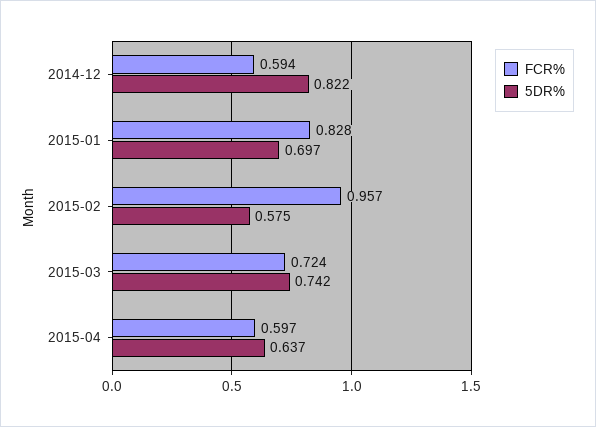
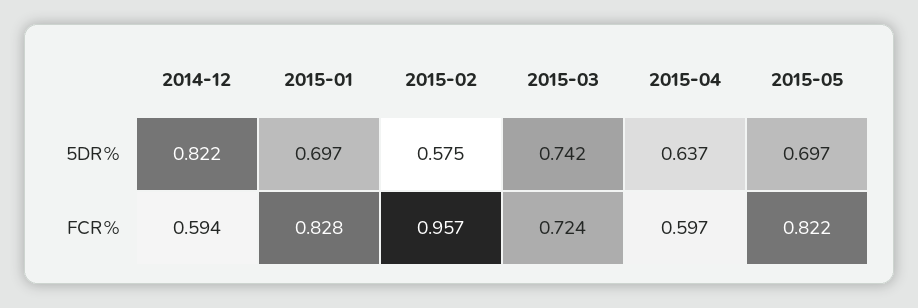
5DR%, 2015-05: none -> 0.697
FCR%, 2015-05: none -> 0.822

